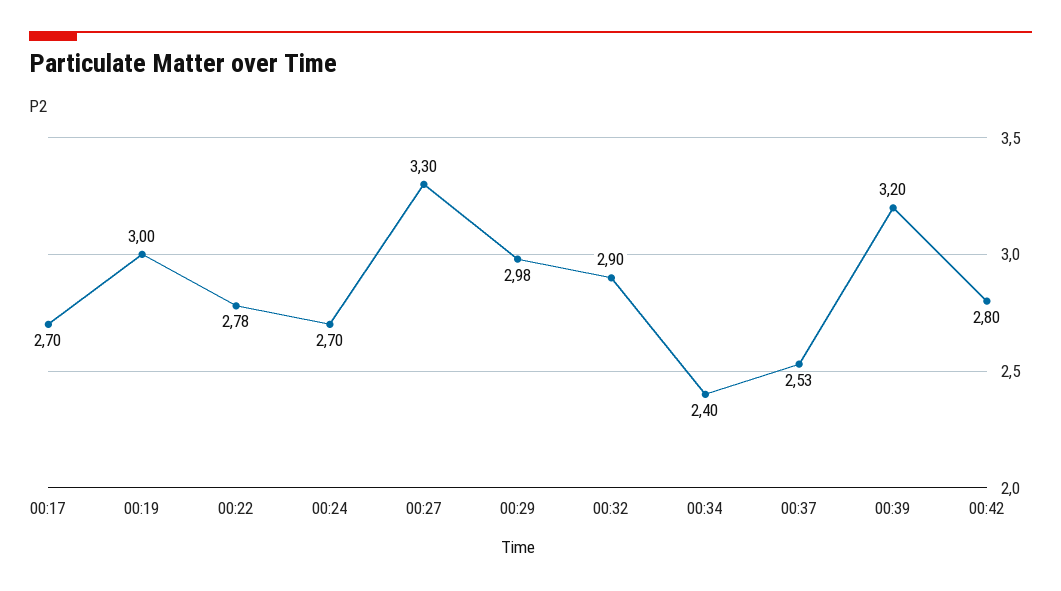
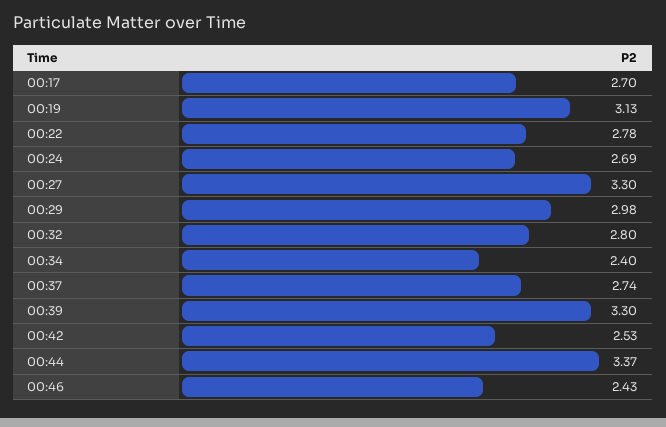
00:19: 3 -> 3.13
00:24: 2.7 -> 2.69
00:32: 2.9 -> 2.8
00:37: 2.53 -> 2.74
00:39: 3.2 -> 3.3
00:42: 2.8 -> 2.53
00:44: none -> 3.37
00:46: none -> 2.43

